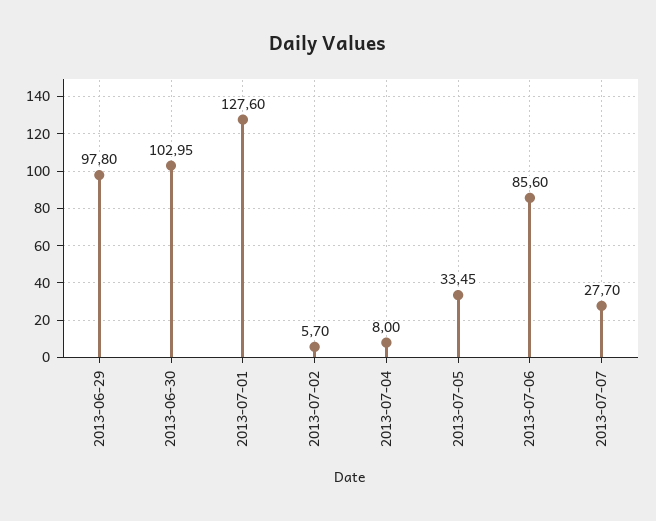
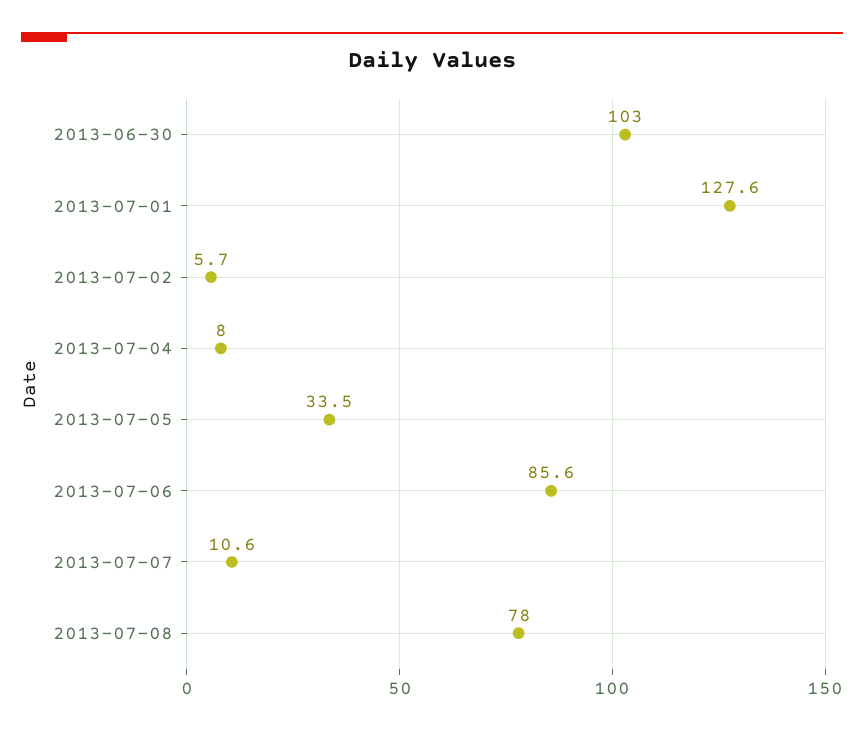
2013-06-29: 97.8 -> none
2013-07-07: 27.7 -> 10.6
2013-07-08: none -> 78

